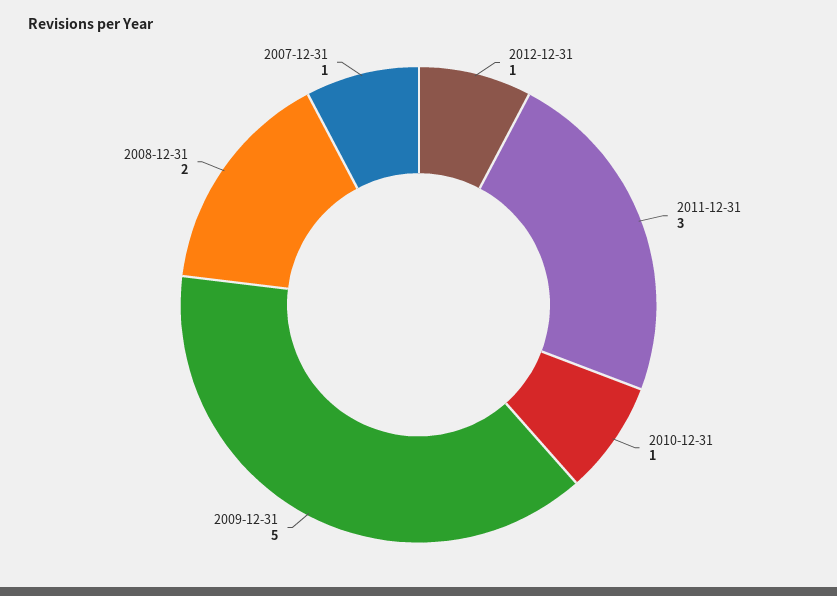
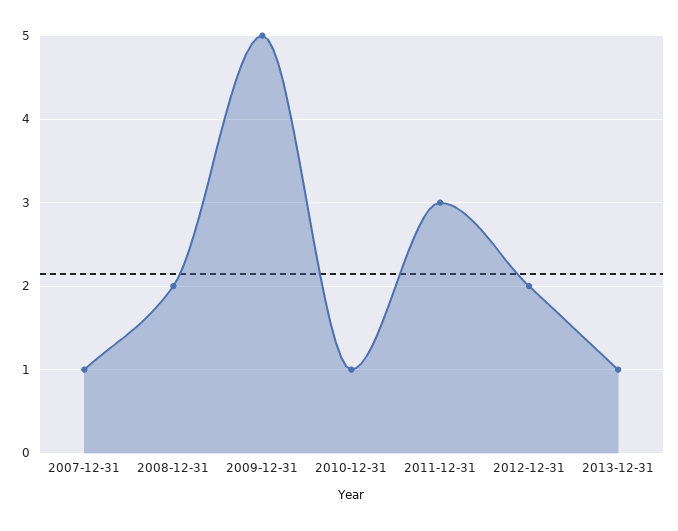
2012-12-31: 1 -> 2
2013-12-31: none -> 1

